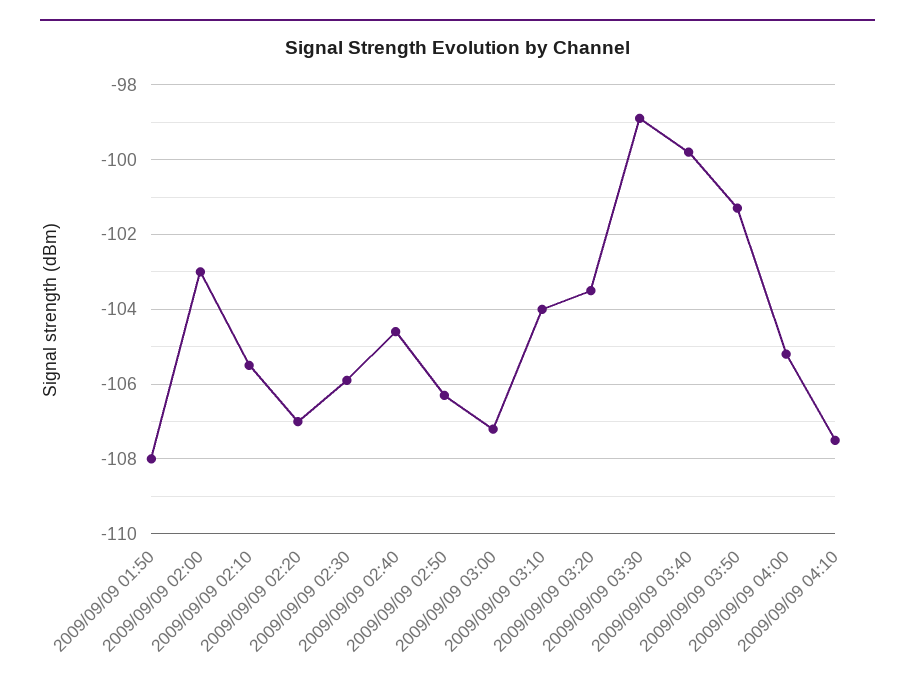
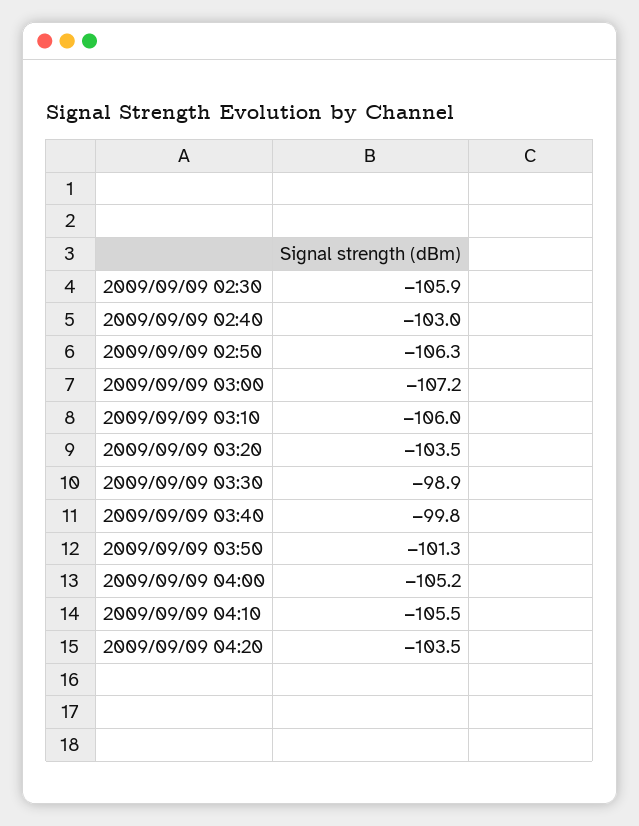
2009/09/09 01:50: -108 -> none
2009/09/09 02:00: -103 -> none
2009/09/09 02:10: -105.5 -> none
2009/09/09 02:20: -107 -> none
2009/09/09 02:40: -104.5 -> -103
2009/09/09 03:10: -104 -> -106
2009/09/09 04:10: -107.5 -> -105.5
2009/09/09 04:20: none -> -103.5

